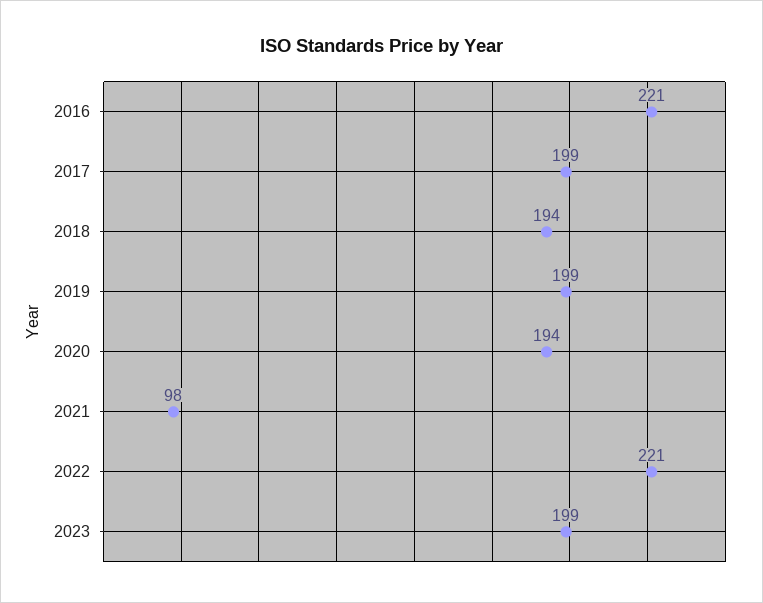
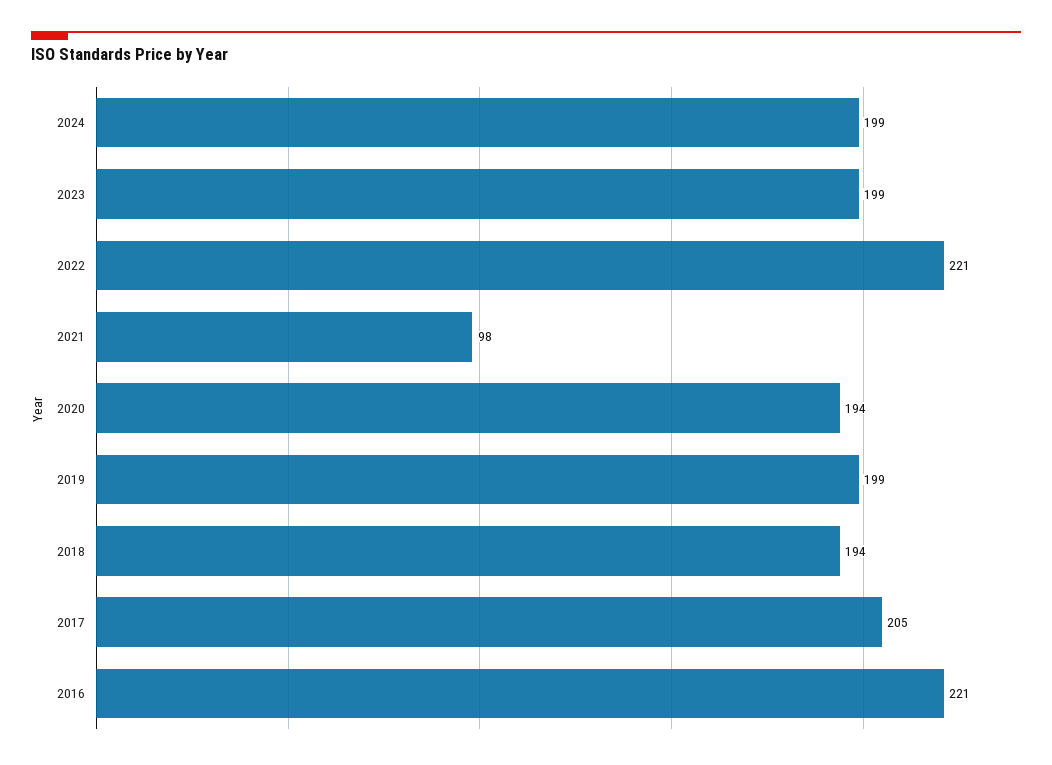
2017: 199 -> 205
2024: none -> 199

